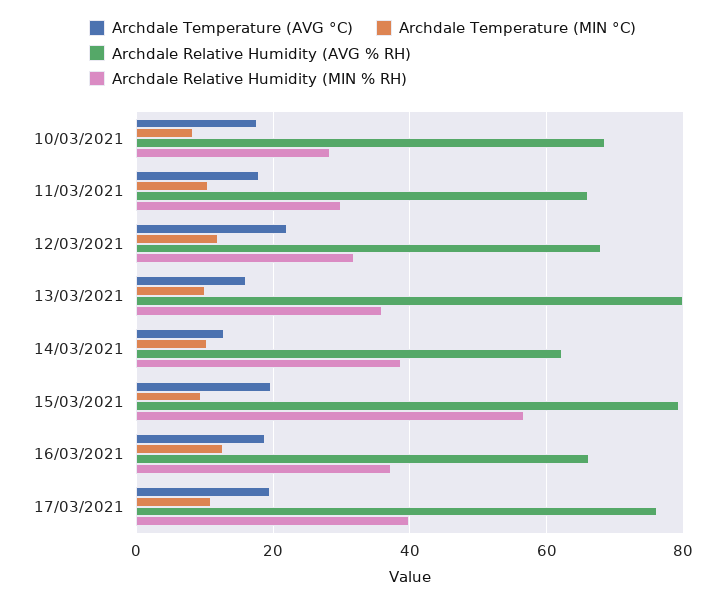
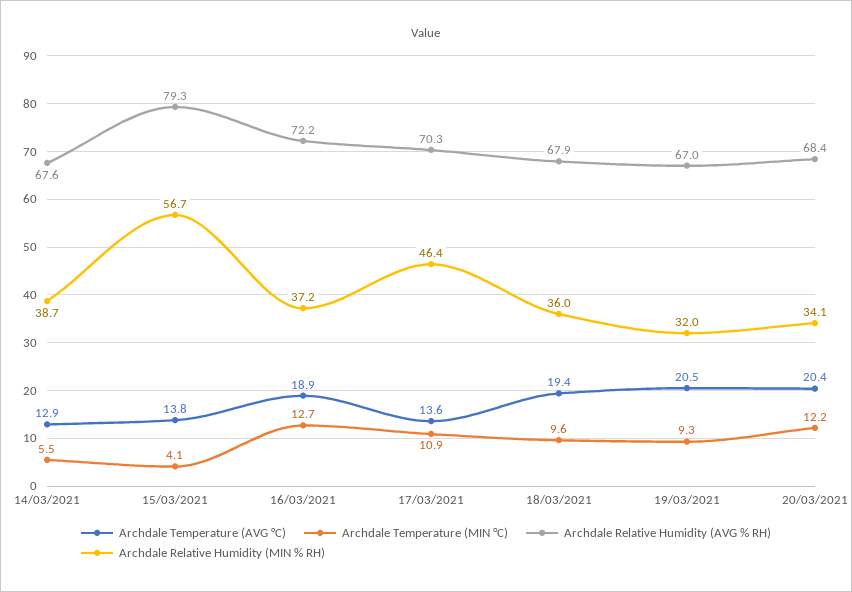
Archdale Temperature (AVG °C), 10/03/2021: 18 -> none
Archdale Temperature (MIN °C), 10/03/2021: 8 -> none
Archdale Relative Humidity (AVG % RH), 10/03/2021: 68 -> none
Archdale Relative Humidity (MIN % RH), 10/03/2021: 28 -> none
Archdale Temperature (AVG °C), 11/03/2021: 18 -> none
Archdale Temperature (MIN °C), 11/03/2021: 10 -> none
Archdale Relative Humidity (AVG % RH), 11/03/2021: 66 -> none
Archdale Relative Humidity (MIN % RH), 11/03/2021: 30 -> none
Archdale Temperature (AVG °C), 12/03/2021: 22 -> none
Archdale Temperature (MIN °C), 12/03/2021: 12 -> none
Archdale Relative Humidity (AVG % RH), 12/03/2021: 68 -> none
Archdale Relative Humidity (MIN % RH), 12/03/2021: 32 -> none
Archdale Temperature (AVG °C), 13/03/2021: 16 -> none
Archdale Temperature (MIN °C), 13/03/2021: 10 -> none
Archdale Relative Humidity (AVG % RH), 13/03/2021: 80 -> none
Archdale Relative Humidity (MIN % RH), 13/03/2021: 36 -> none
Archdale Temperature (MIN °C), 14/03/2021: 10 -> 5.5
Archdale Relative Humidity (AVG % RH), 14/03/2021: 62 -> 67.6
Archdale Temperature (AVG °C), 15/03/2021: 20 -> 13.8
Archdale Temperature (MIN °C), 15/03/2021: 10 -> 4.1
Archdale Relative Humidity (AVG % RH), 16/03/2021: 66 -> 72.2
Archdale Temperature (AVG °C), 17/03/2021: 20 -> 13.6
Archdale Relative Humidity (AVG % RH), 17/03/2021: 76 -> 70.3
Archdale Relative Humidity (MIN % RH), 17/03/2021: 40 -> 46.4
Archdale Temperature (AVG °C), 18/03/2021: none -> 19.4
Archdale Temperature (MIN °C), 18/03/2021: none -> 9.6
Archdale Relative Humidity (AVG % RH), 18/03/2021: none -> 67.9
Archdale Relative Humidity (MIN % RH), 18/03/2021: none -> 36
Archdale Temperature (AVG °C), 19/03/2021: none -> 20.5
Archdale Temperature (MIN °C), 19/03/2021: none -> 9.3
Archdale Relative Humidity (AVG % RH), 19/03/2021: none -> 67
Archdale Relative Humidity (MIN % RH), 19/03/2021: none -> 32
Archdale Temperature (AVG °C), 20/03/2021: none -> 20.4
Archdale Temperature (MIN °C), 20/03/2021: none -> 12.2
Archdale Relative Humidity (AVG % RH), 20/03/2021: none -> 68.4
Archdale Relative Humidity (MIN % RH), 20/03/2021: none -> 34.1

